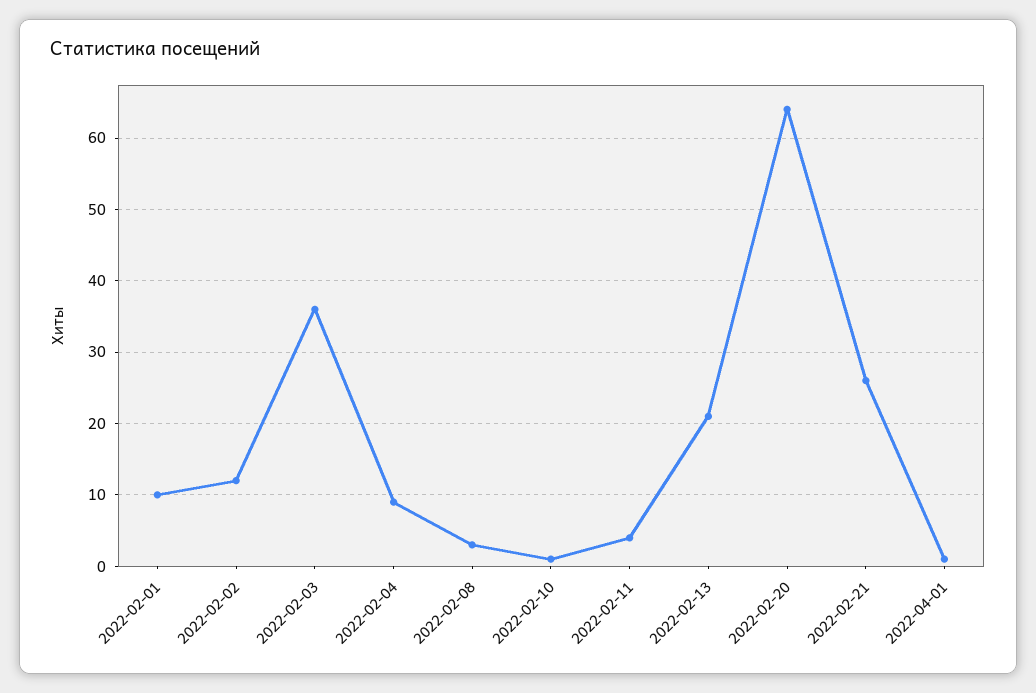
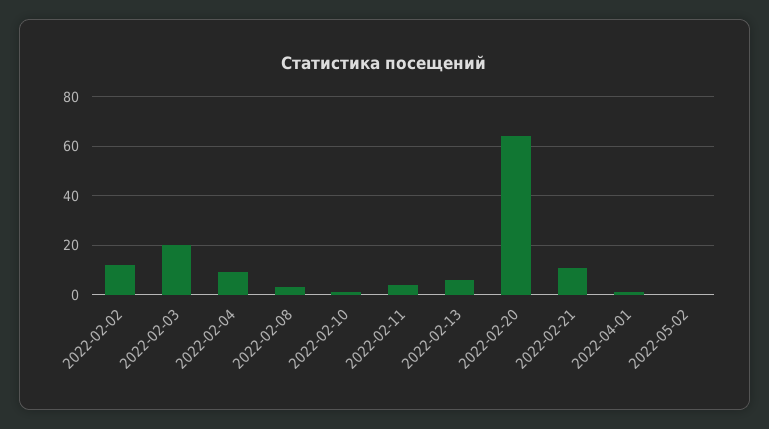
2022-02-01: 10 -> none
2022-02-03: 36 -> 20
2022-02-13: 21 -> 5
2022-02-21: 26 -> 10
2022-05-02: none -> 0

